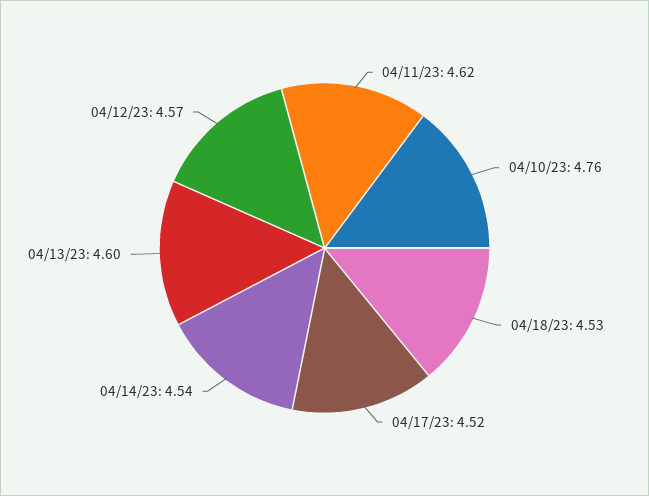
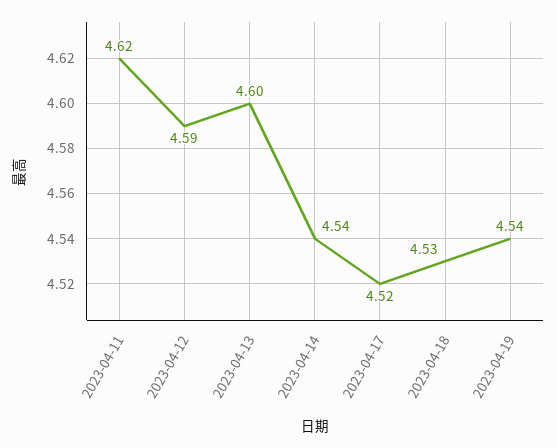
04/10/23: 4.76 -> none
04/12/23: 4.57 -> 4.59
2023-04-19: none -> 4.54

